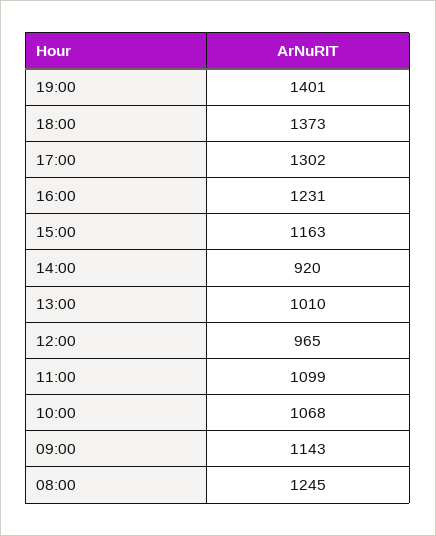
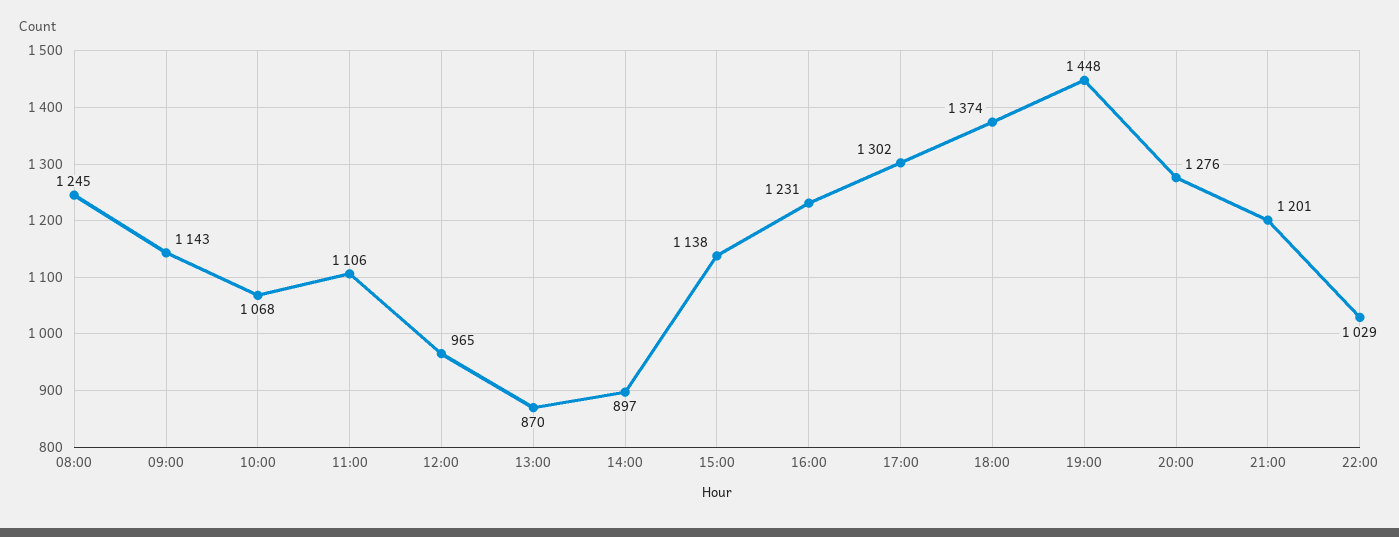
19:00: 1401 -> 1448
18:00: 1373 -> 1374
15:00: 1163 -> 1138
14:00: 920 -> 897
13:00: 1010 -> 870
11:00: 1099 -> 1106
20:00: none -> 1276
21:00: none -> 1201
22:00: none -> 1029

